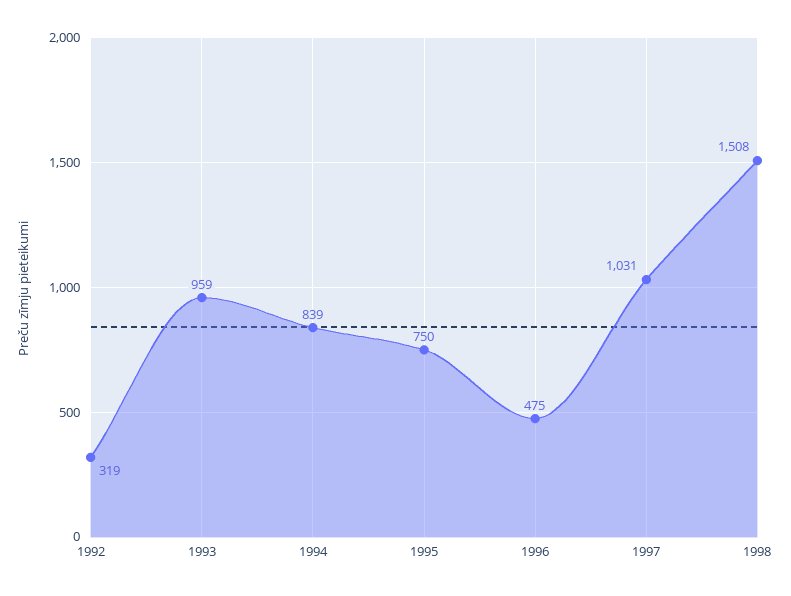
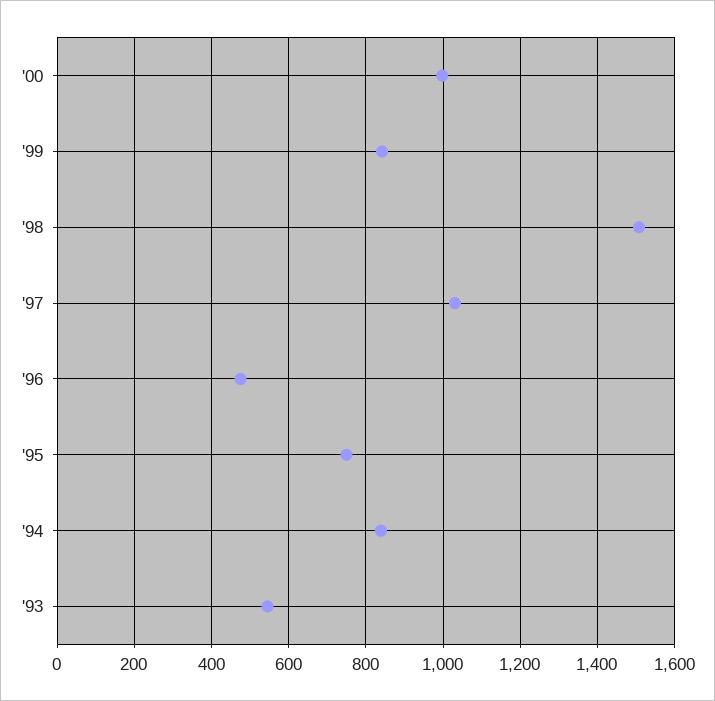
1992: 319 -> none
1993: 959 -> 540
'00: none -> 1000
'99: none -> 840

